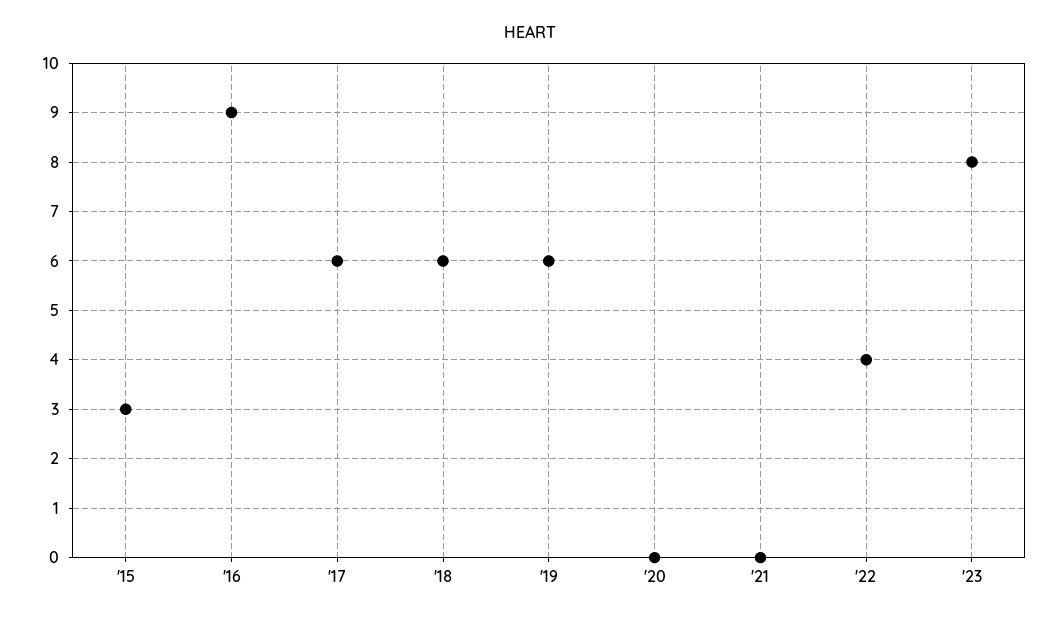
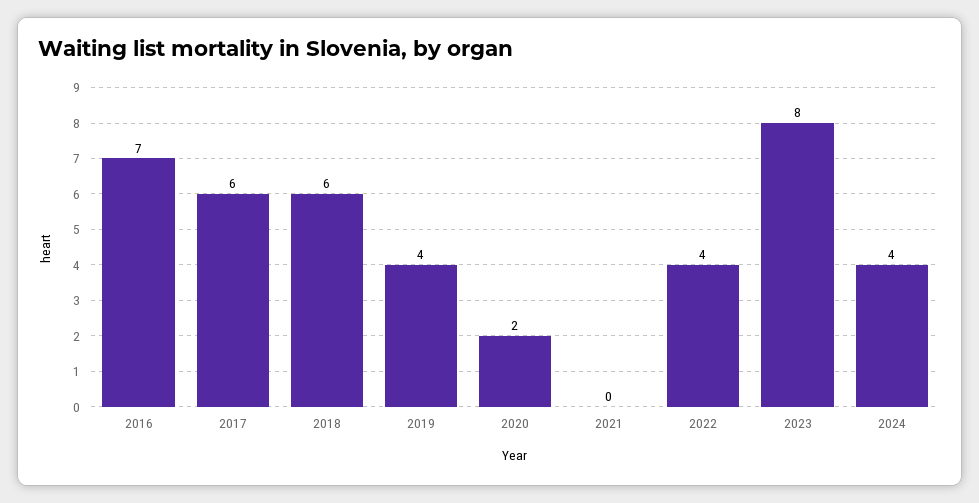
'15: 3 -> none
'16: 9 -> 7
'19: 6 -> 4
'20: 0 -> 2
2024: none -> 4

